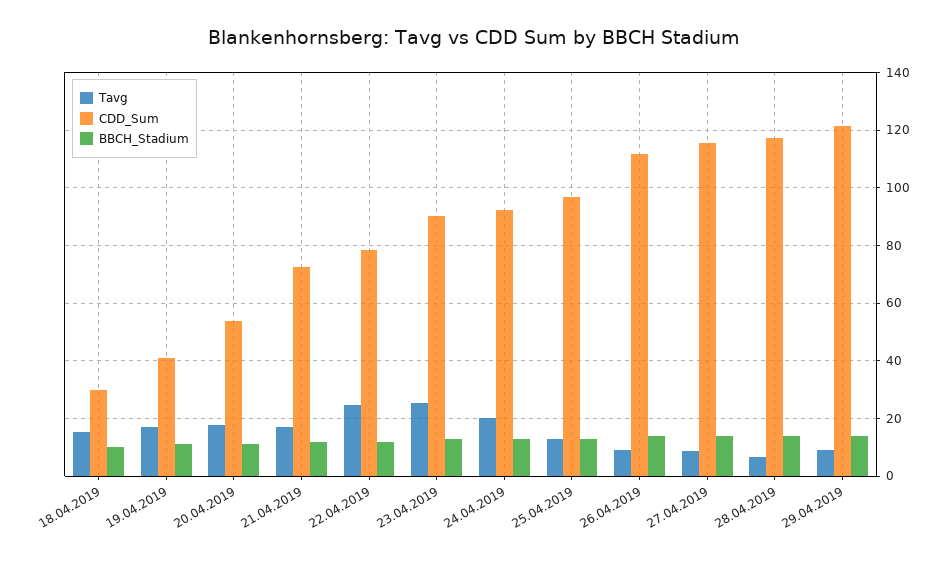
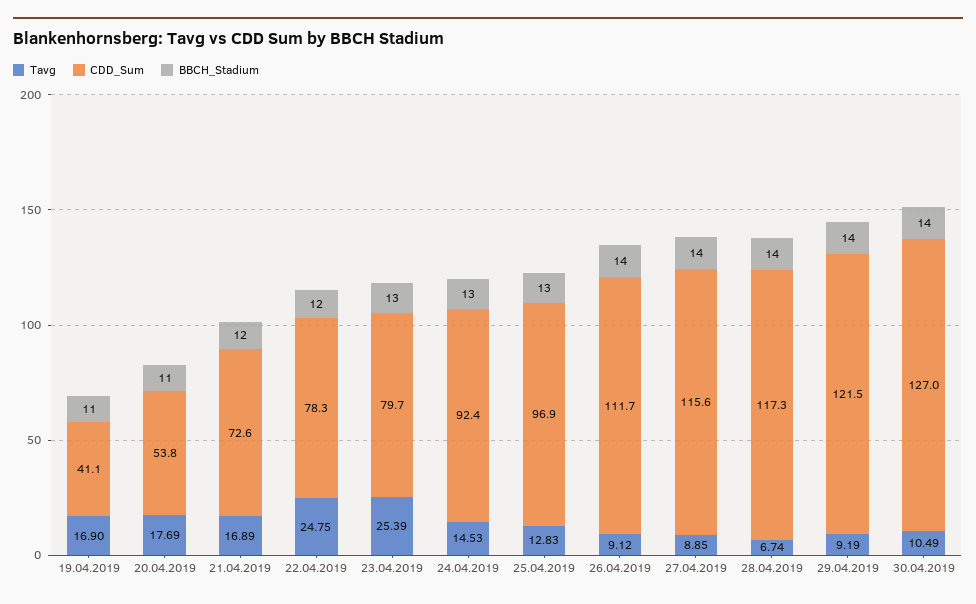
Tavg, 18.04.2019: 15 -> none
CDD_Sum, 18.04.2019: 30 -> none
BBCH_Stadium, 18.04.2019: 10 -> none
CDD_Sum, 23.04.2019: 90 -> 79.7
Tavg, 24.04.2019: 20 -> 14.53
Tavg, 30.04.2019: none -> 10.49
CDD_Sum, 30.04.2019: none -> 127
BBCH_Stadium, 30.04.2019: none -> 14

